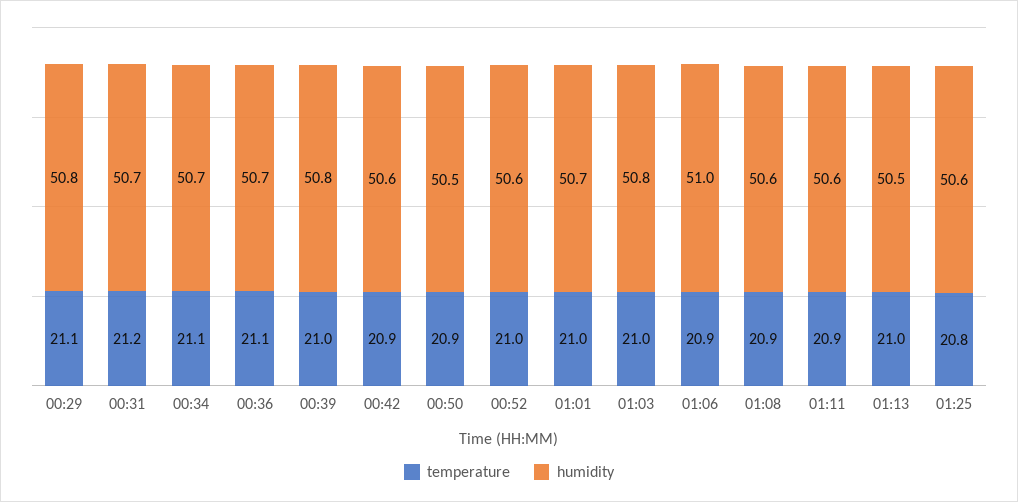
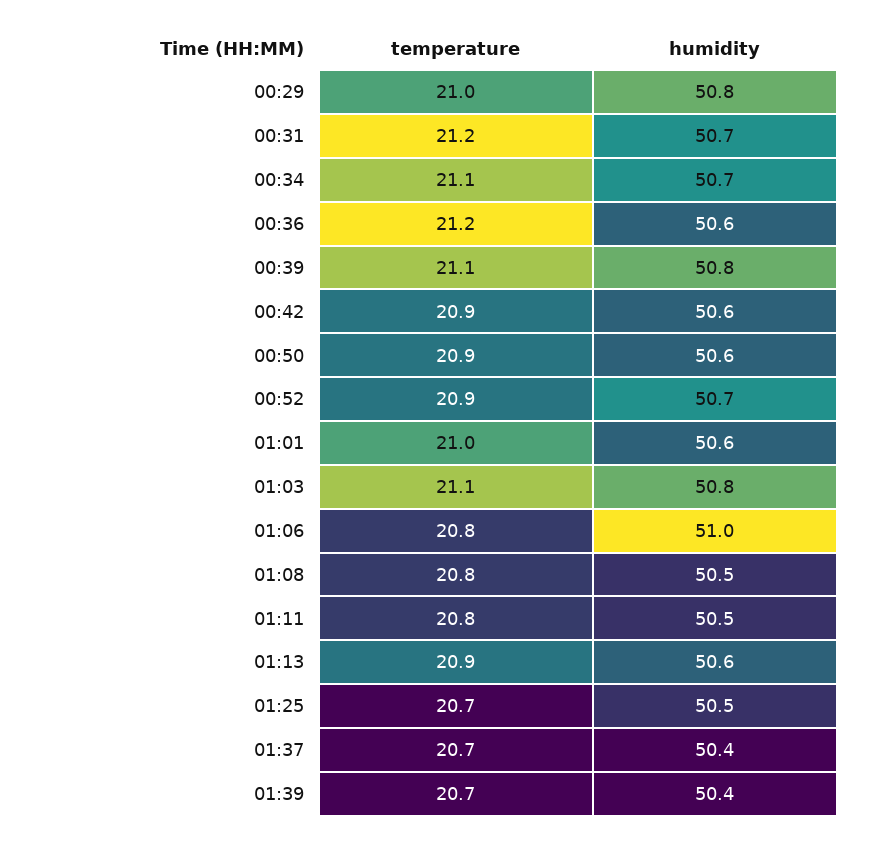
temperature, 00:29: 21.1 -> 21
temperature, 00:36: 21.1 -> 21.2
humidity, 00:36: 50.7 -> 50.6
temperature, 00:39: 21 -> 21.1
humidity, 00:50: 50.5 -> 50.6
temperature, 00:52: 21 -> 20.9
humidity, 00:52: 50.6 -> 50.7
humidity, 01:01: 50.7 -> 50.6
temperature, 01:03: 21 -> 21.1
temperature, 01:06: 20.9 -> 20.8
temperature, 01:08: 20.9 -> 20.8
humidity, 01:08: 50.6 -> 50.5
temperature, 01:11: 20.9 -> 20.8
humidity, 01:11: 50.6 -> 50.5
temperature, 01:13: 21 -> 20.9
humidity, 01:13: 50.5 -> 50.6
temperature, 01:25: 20.8 -> 20.7
humidity, 01:25: 50.6 -> 50.5
temperature, 01:37: none -> 20.7
humidity, 01:37: none -> 50.4
temperature, 01:39: none -> 20.7
humidity, 01:39: none -> 50.4

